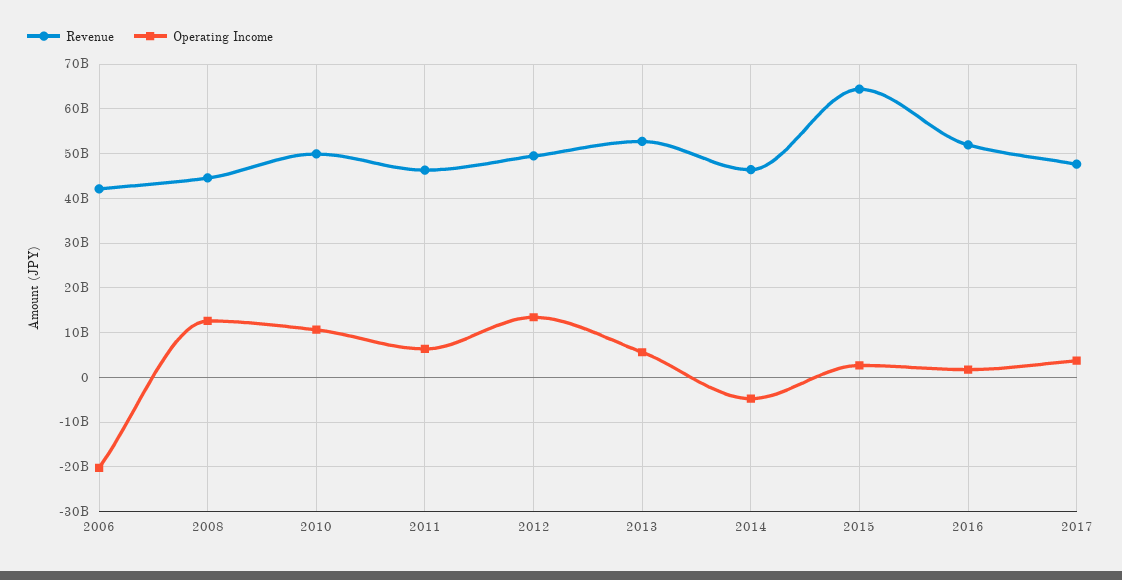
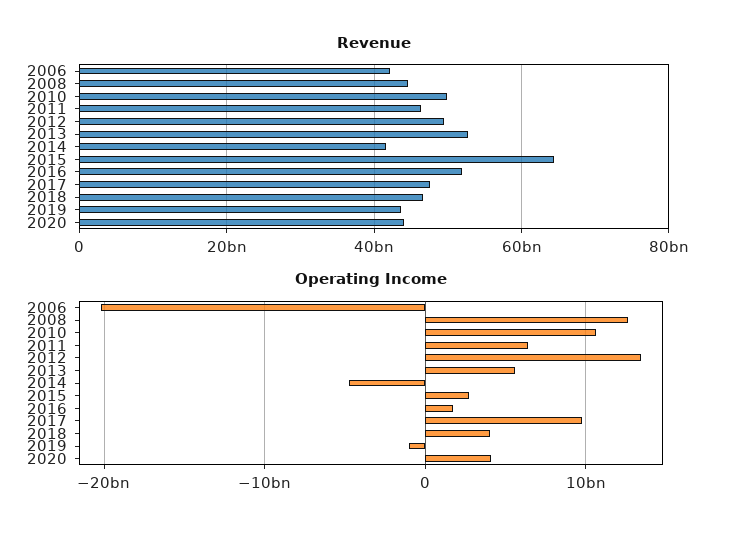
Revenue, 2014: 46000000000 -> 42000000000
Operating Income, 2017: 4000000000 -> 10000000000
Revenue, 2018: none -> 46000000000
Revenue, 2019: none -> 44000000000
Revenue, 2020: none -> 44000000000
Operating Income, 2018: none -> 4000000000
Operating Income, 2019: none -> -1000000000
Operating Income, 2020: none -> 4000000000

